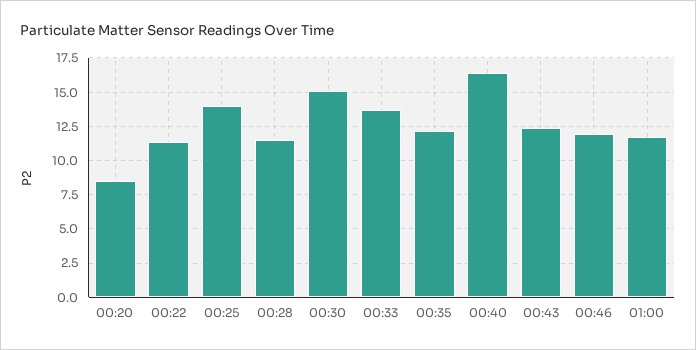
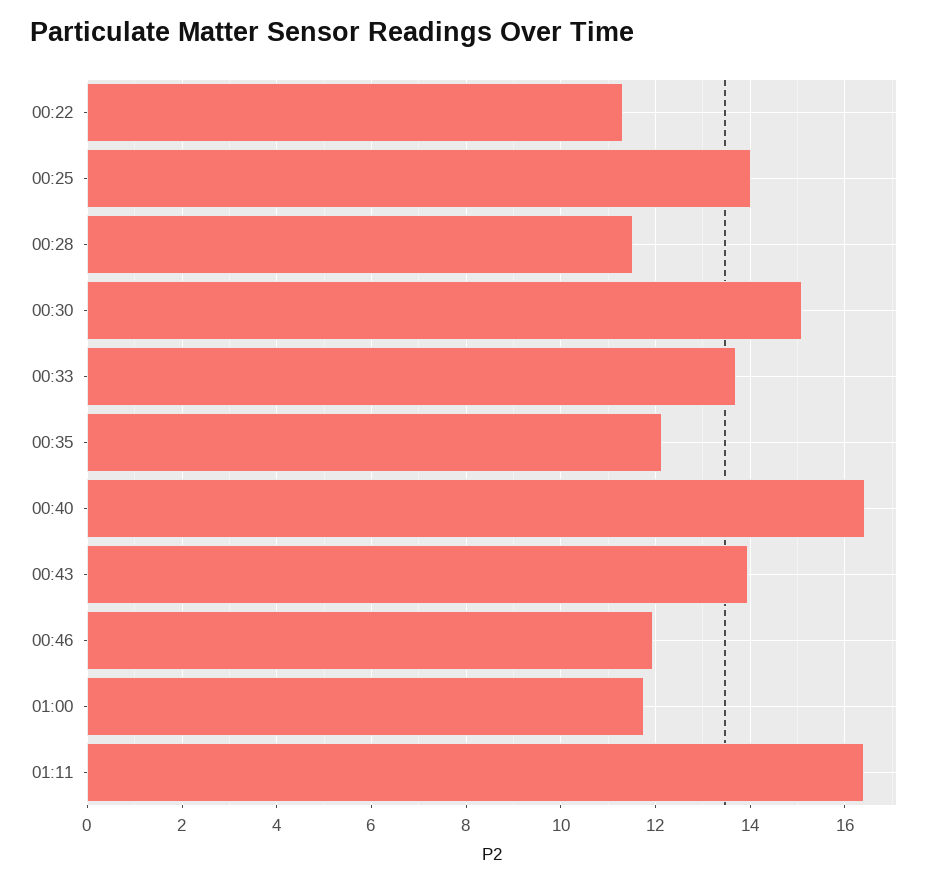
00:20: 8.5 -> none
00:43: 12.5 -> 14
01:11: none -> 16.4

